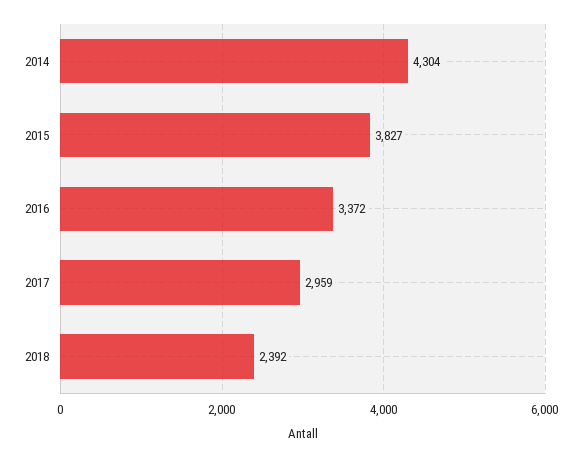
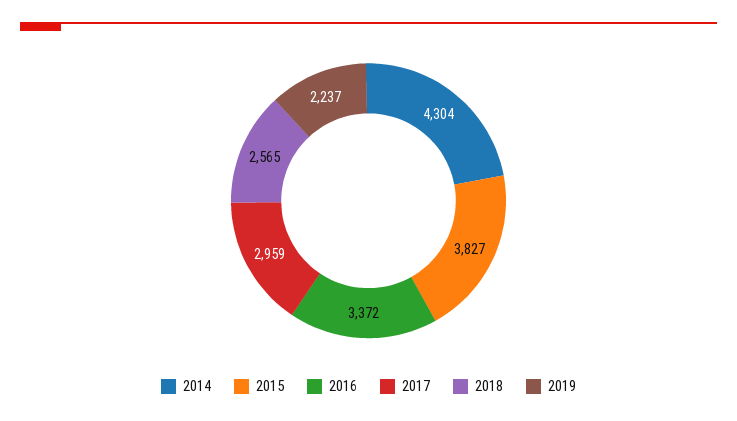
2018: 2392 -> 2565
2019: none -> 2237

